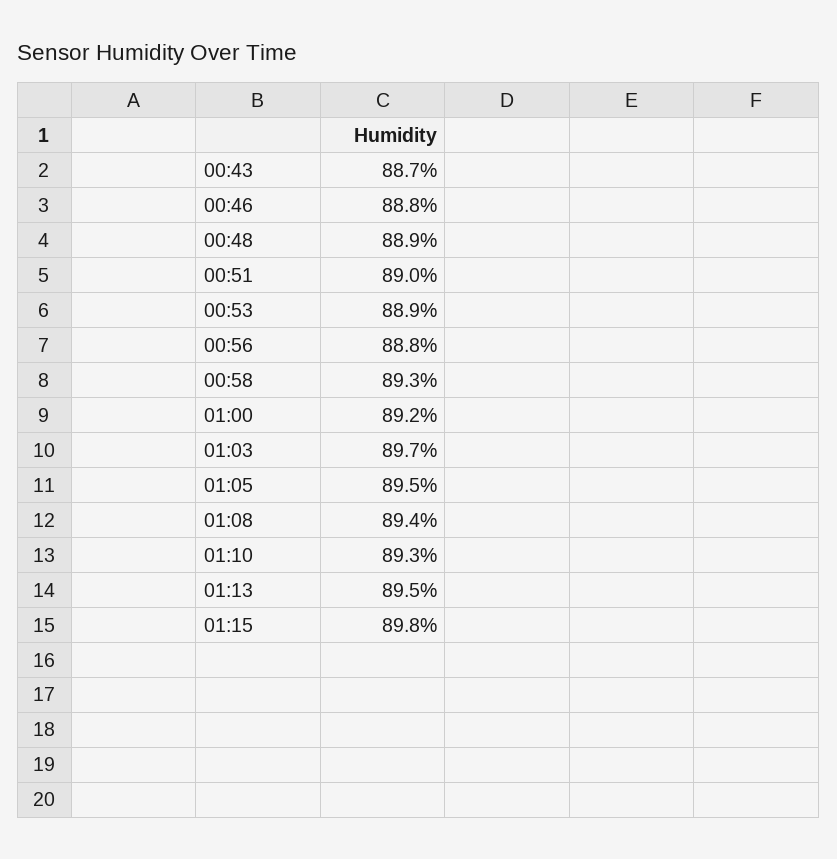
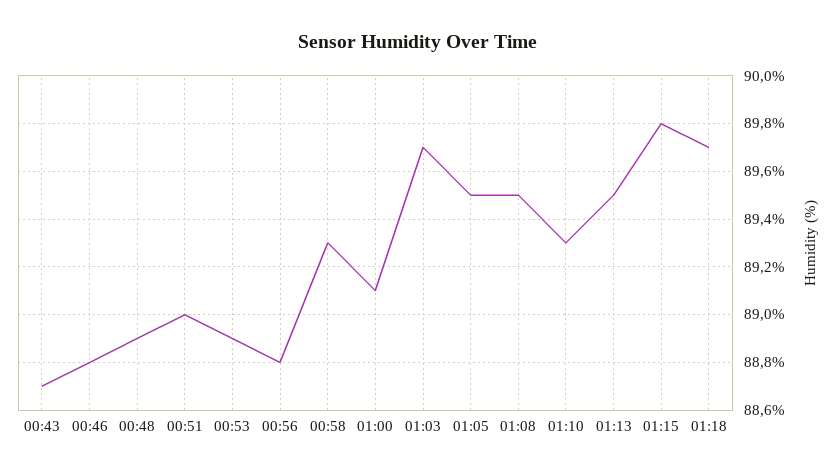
01:00: 89.2 -> 89.1
01:08: 89.4 -> 89.5
01:18: none -> 89.7

